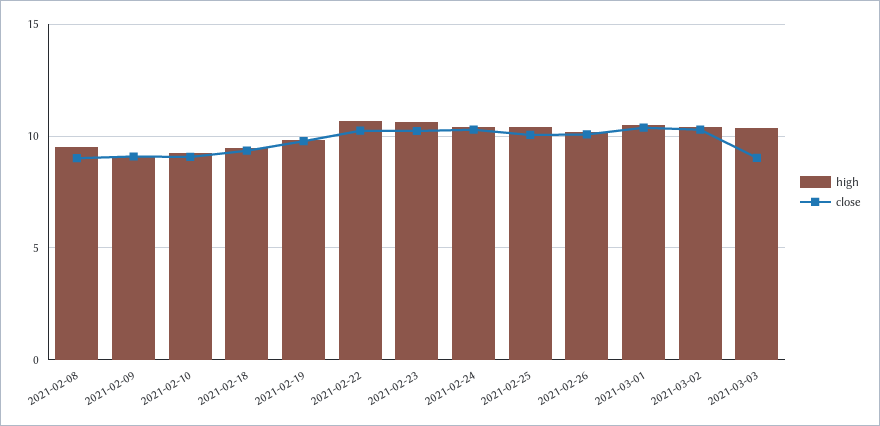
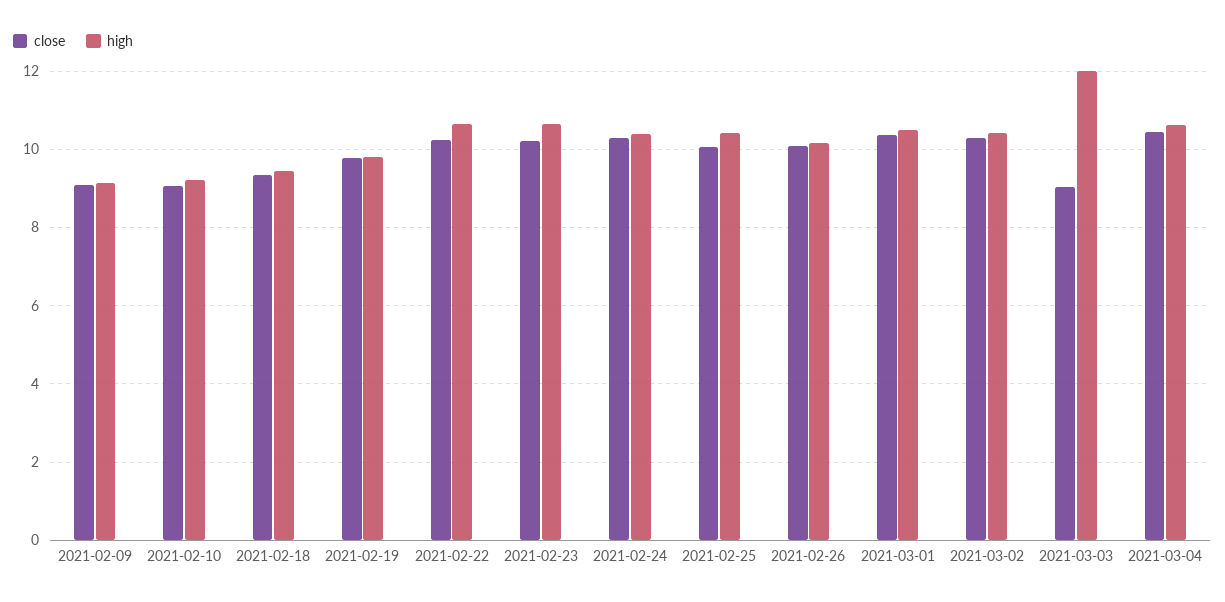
high, 2021-02-08: 9.5 -> none
close, 2021-02-08: 9 -> none
high, 2021-03-03: 10.5 -> 12
close, 2021-03-04: none -> 10.4
high, 2021-03-04: none -> 10.6

